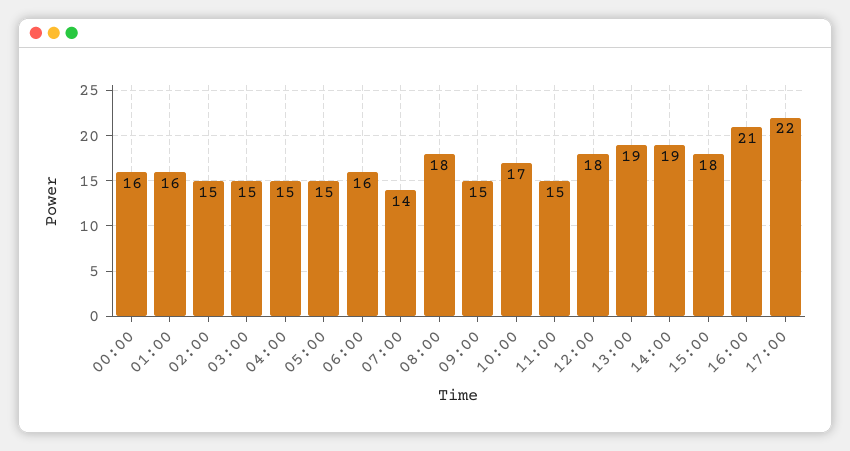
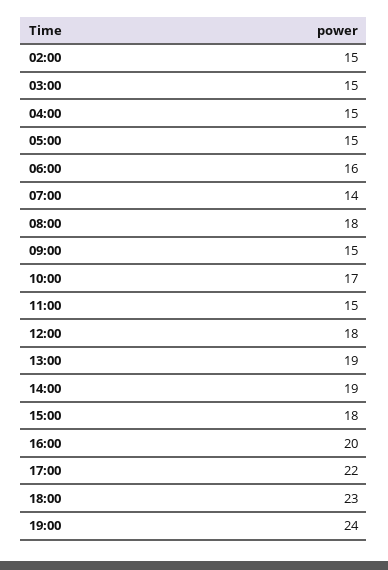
00:00: 16 -> none
01:00: 16 -> none
16:00: 21 -> 20
18:00: none -> 23
19:00: none -> 24

